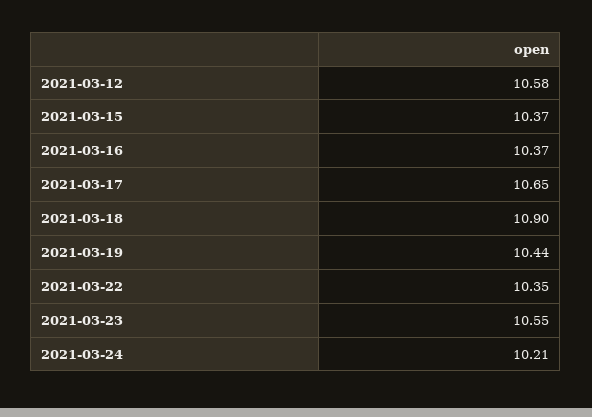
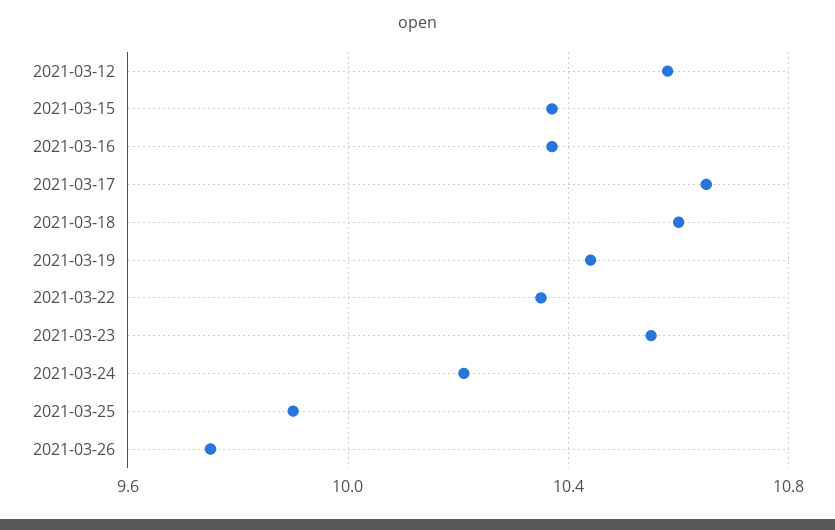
2021-03-18: 10.9 -> 10.6
2021-03-25: none -> 9.9
2021-03-26: none -> 9.75

